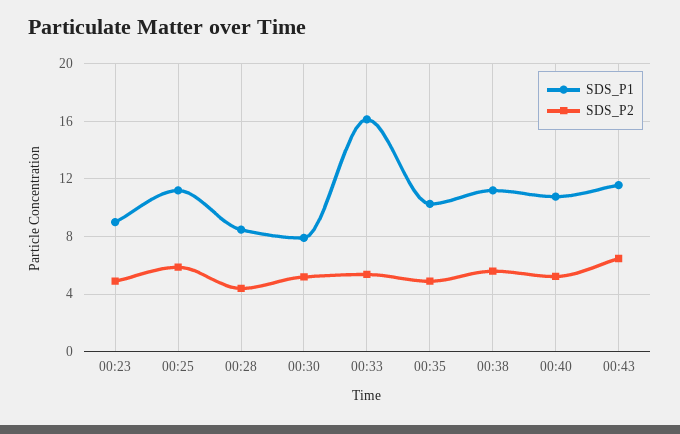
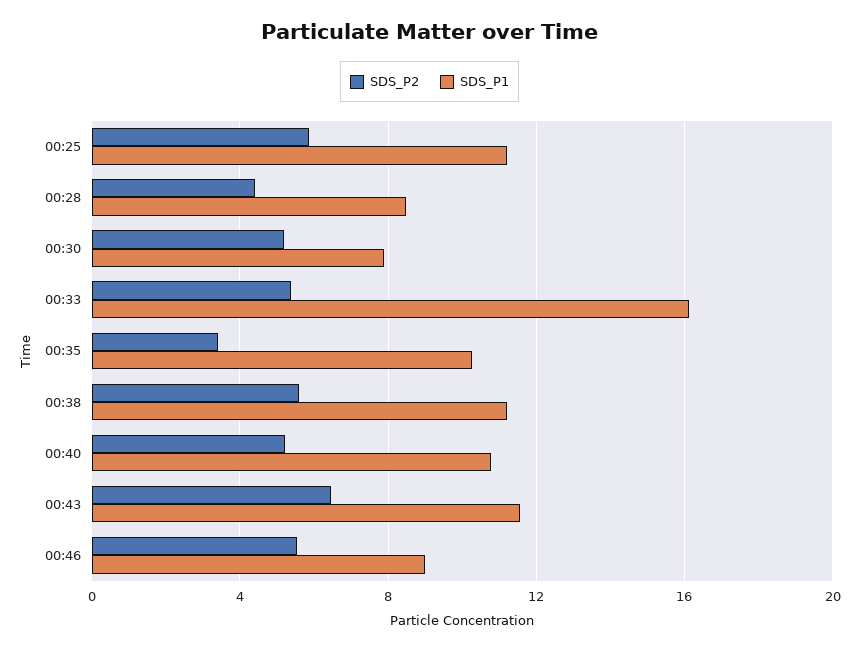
SDS_P1, 00:23: 9 -> none
SDS_P2, 00:23: 5 -> none
SDS_P2, 00:35: 5 -> 3.5
SDS_P2, 00:46: none -> 5.5
SDS_P1, 00:46: none -> 9

